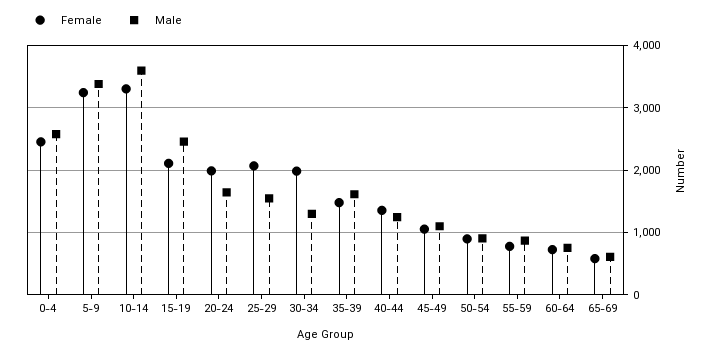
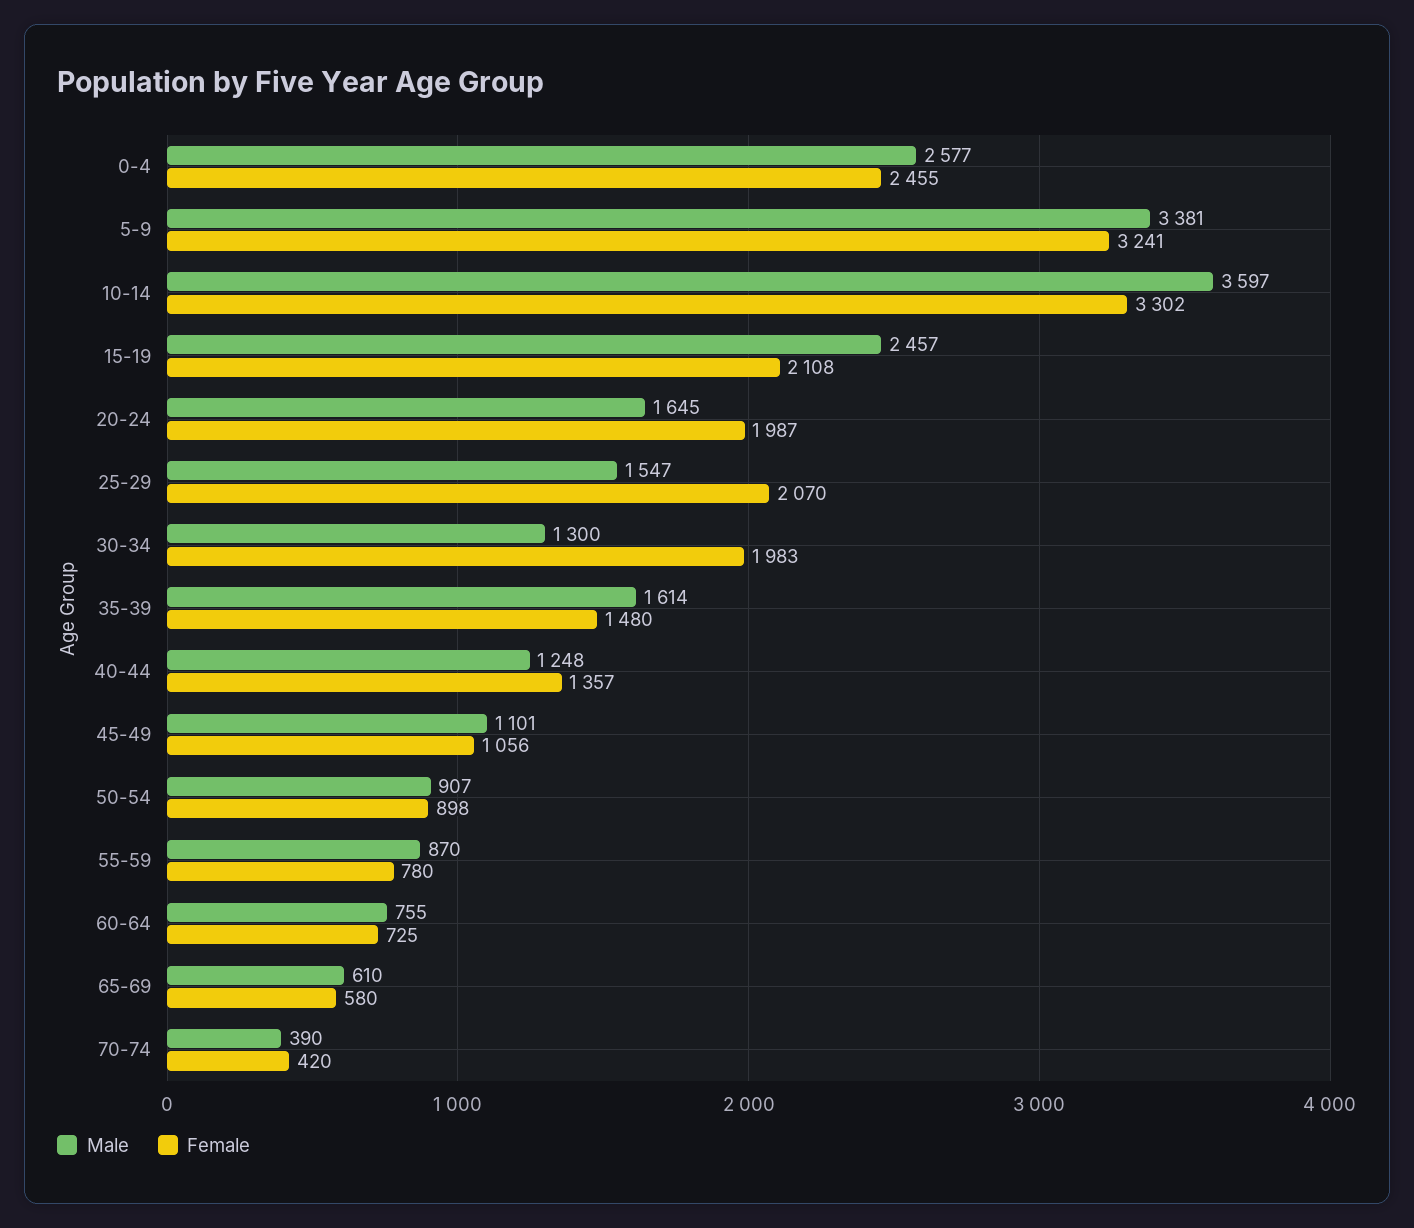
Male, 70-74: none -> 390
Female, 70-74: none -> 420

